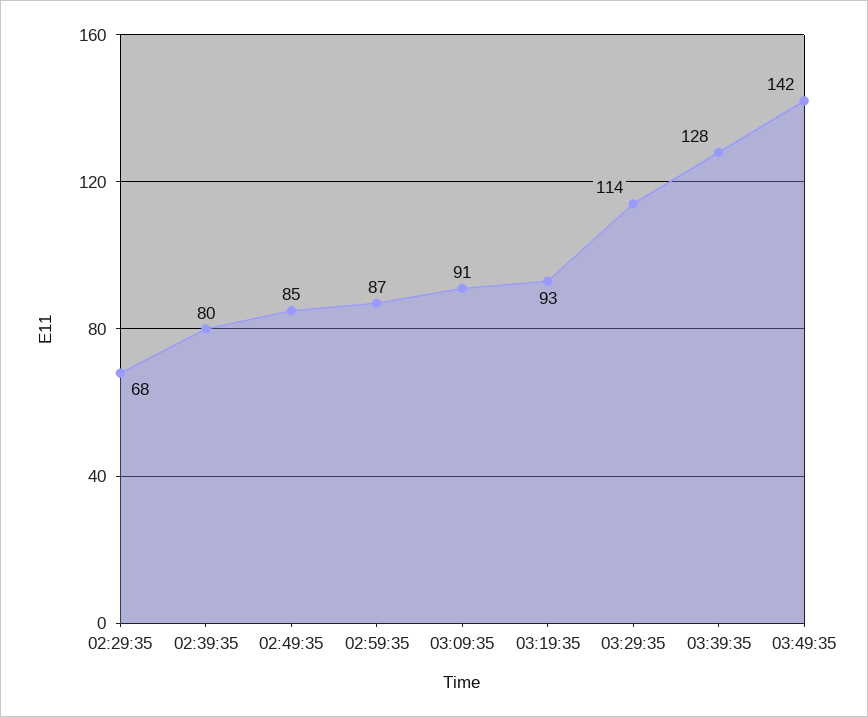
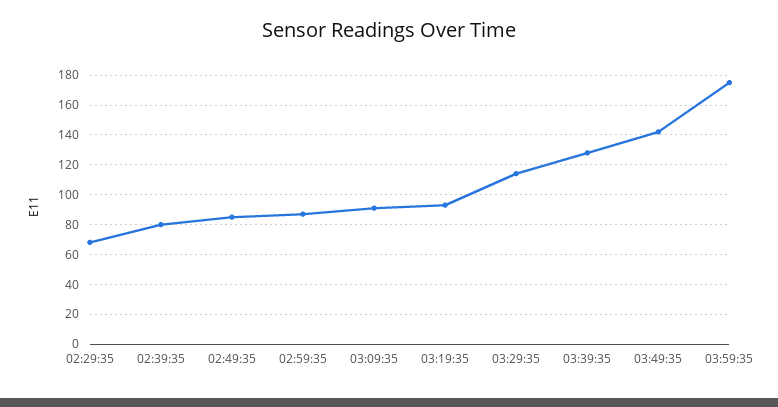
03:59:35: none -> 175

